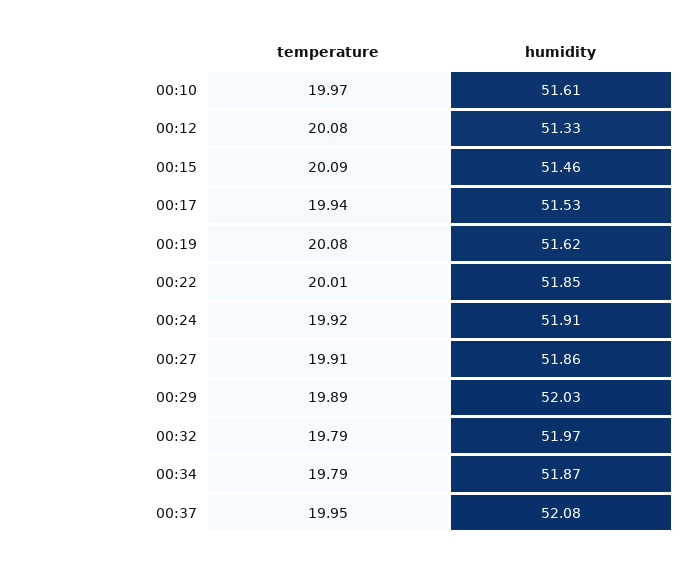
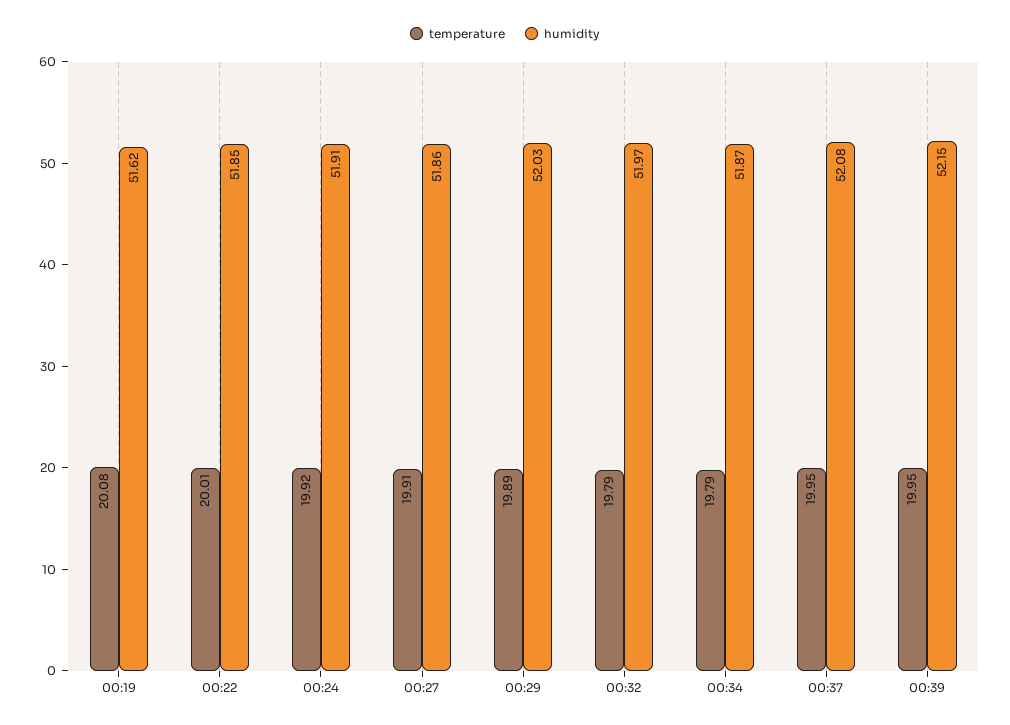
temperature, 00:10: 19.97 -> none
humidity, 00:10: 51.61 -> none
temperature, 00:12: 20.08 -> none
humidity, 00:12: 51.33 -> none
temperature, 00:15: 20.09 -> none
humidity, 00:15: 51.46 -> none
temperature, 00:17: 19.94 -> none
humidity, 00:17: 51.53 -> none
temperature, 00:39: none -> 19.95
humidity, 00:39: none -> 52.15

